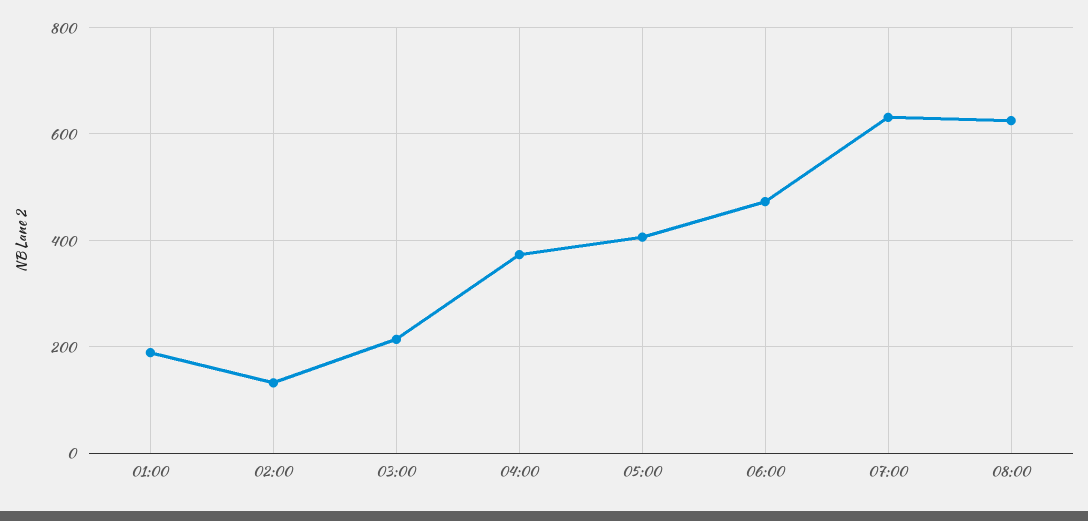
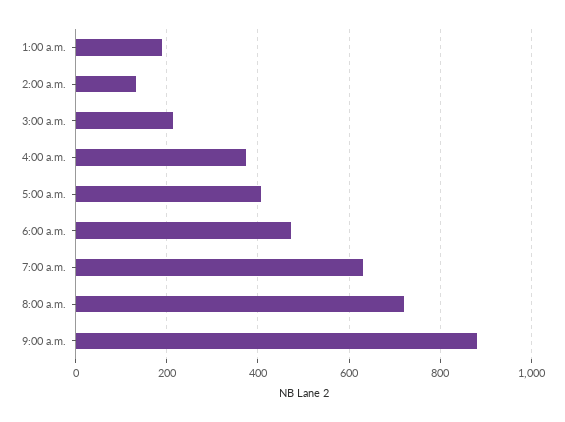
08:00: 620 -> 720
9:00 a.m.: none -> 880

